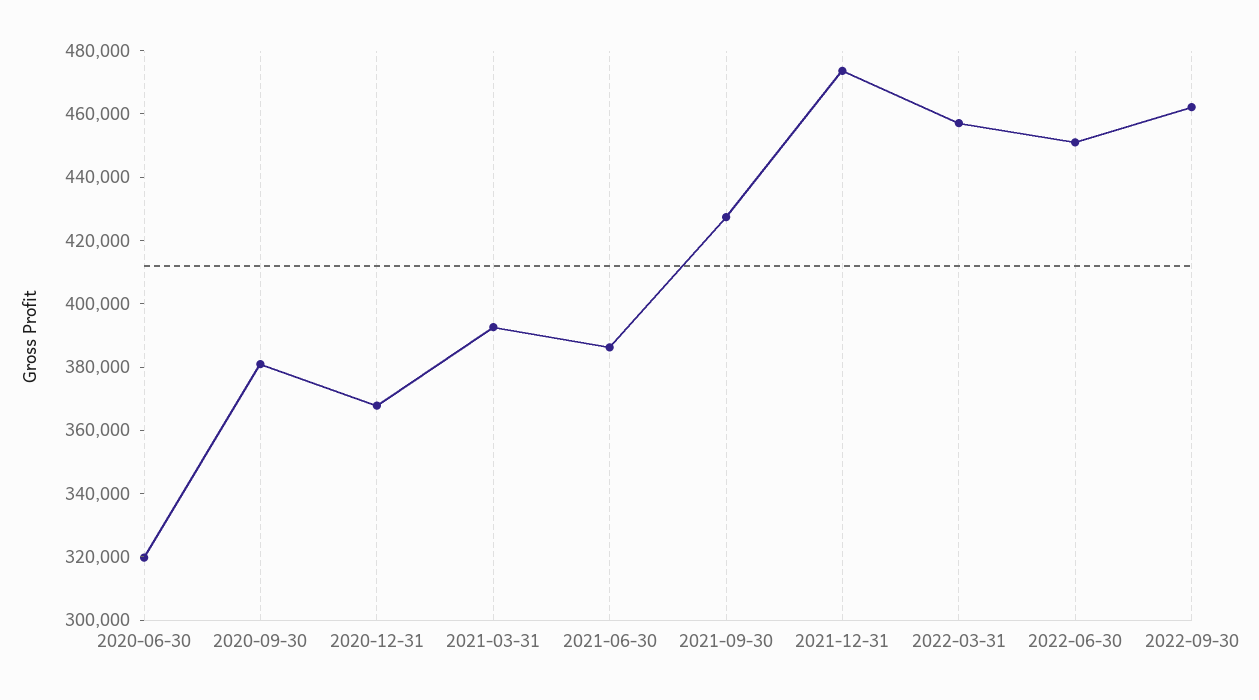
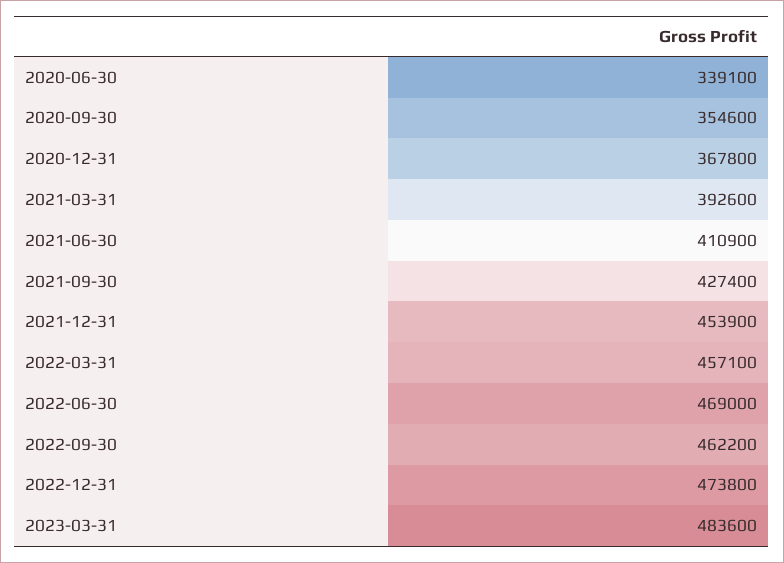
2020-06-30: 320000 -> 339100
2020-09-30: 380000 -> 354600
2021-06-30: 385000 -> 410900
2021-12-31: 475000 -> 453900
2022-06-30: 450000 -> 469000
2022-12-31: none -> 473800
2023-03-31: none -> 483600

